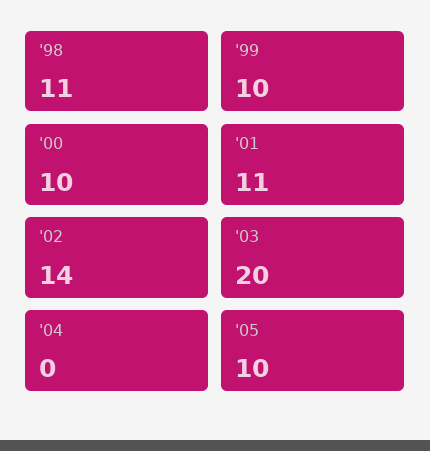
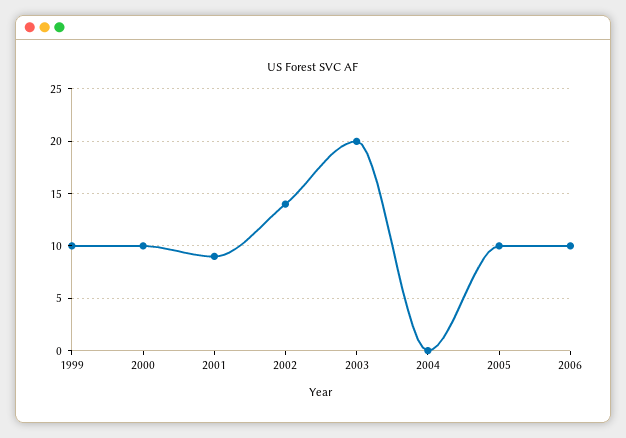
'98: 11 -> none
'01: 11 -> 9
2006: none -> 10

